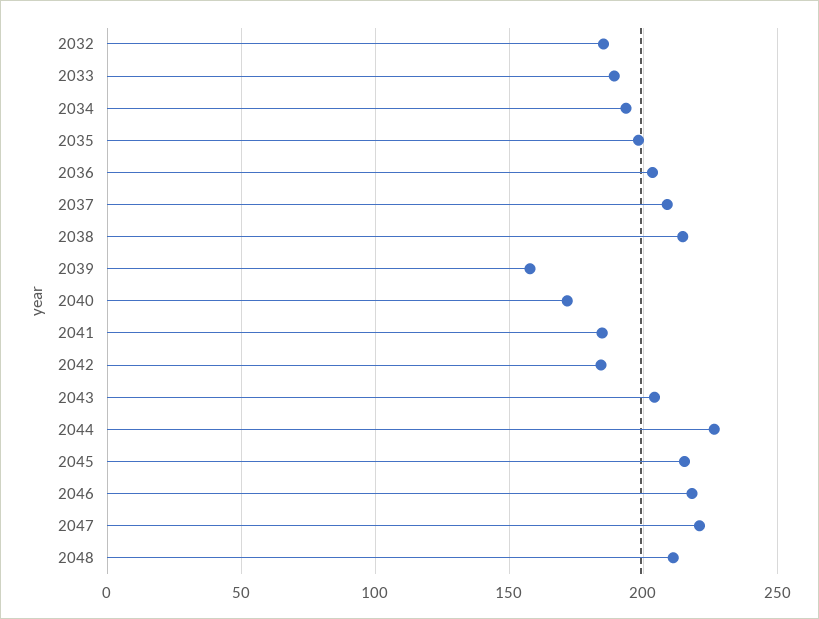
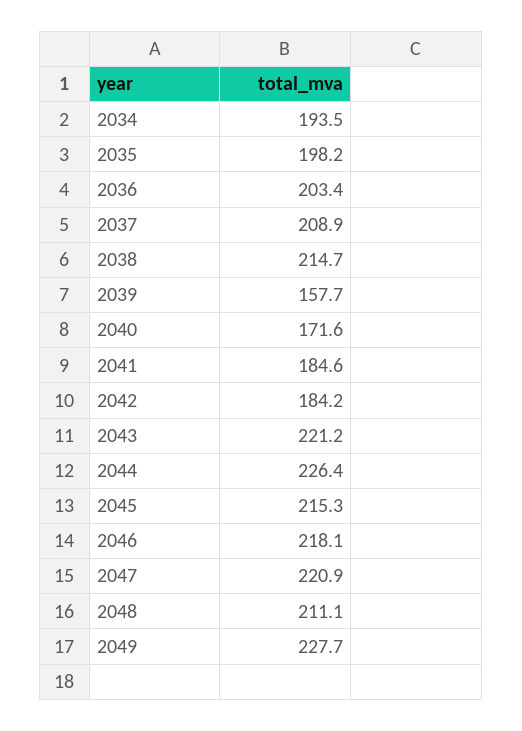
2032: 185 -> none
2033: 190 -> none
2043: 205 -> 221.2
2049: none -> 227.7

